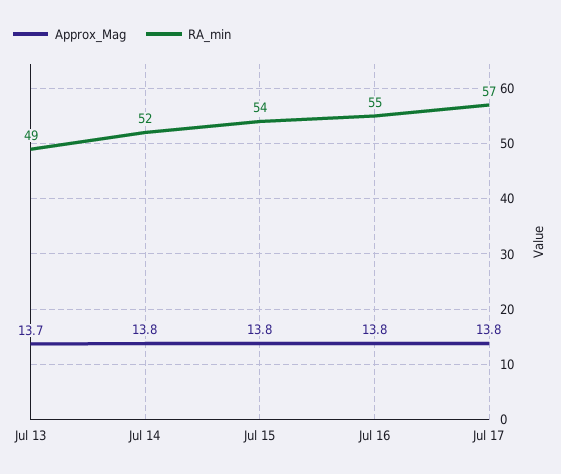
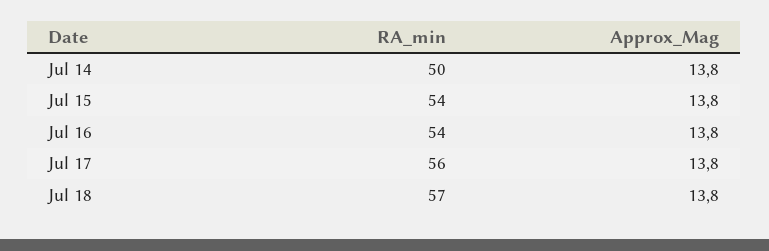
Approx_Mag, Jul 13: 13.7 -> none
RA_min, Jul 13: 49 -> none
RA_min, Jul 14: 52 -> 50
RA_min, Jul 16: 55 -> 54
RA_min, Jul 17: 57 -> 56
RA_min, Jul 18: none -> 57
Approx_Mag, Jul 18: none -> 13.8

